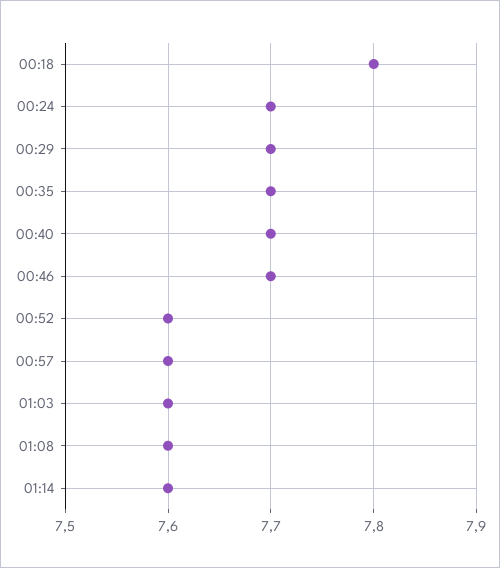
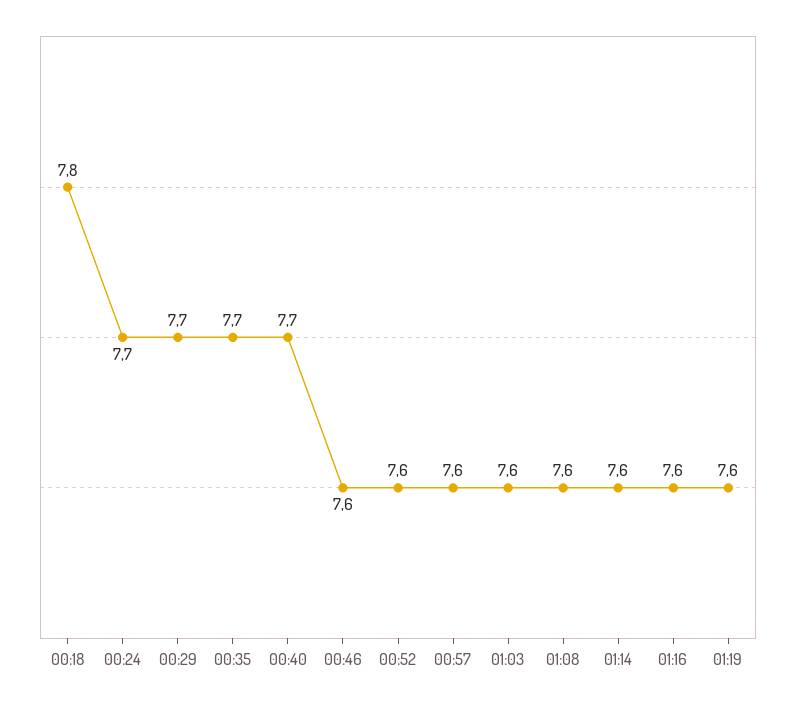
00:46: 7.7 -> 7.6
01:16: none -> 7.6
01:19: none -> 7.6

